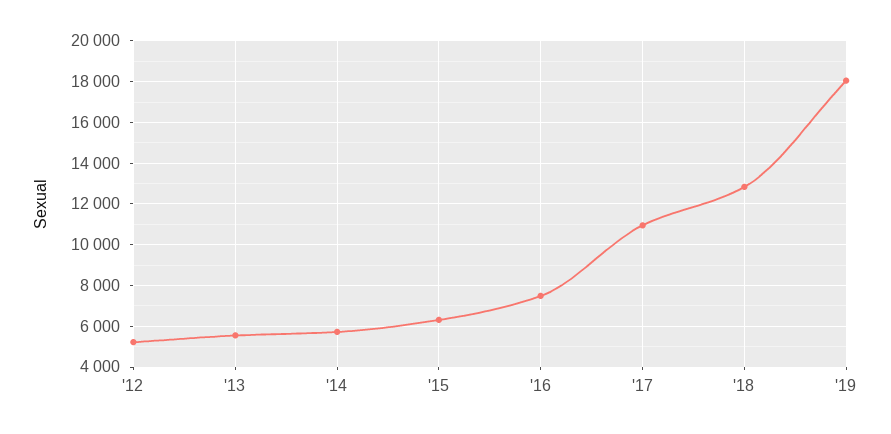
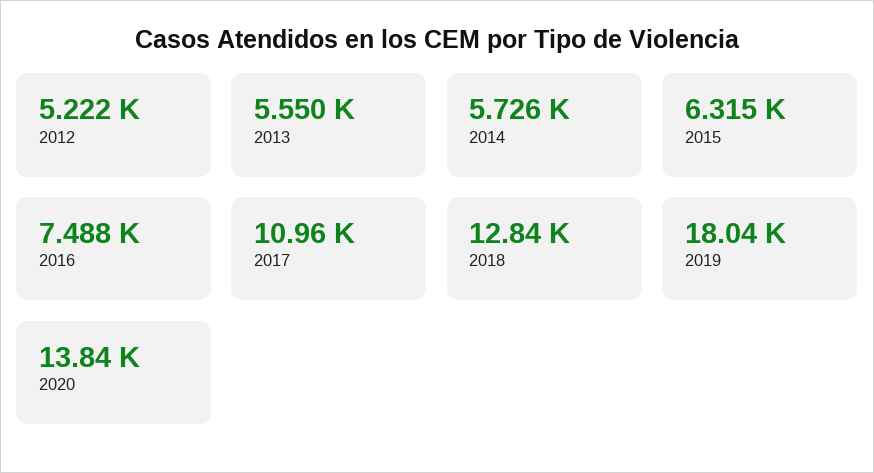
2020: none -> 13840

